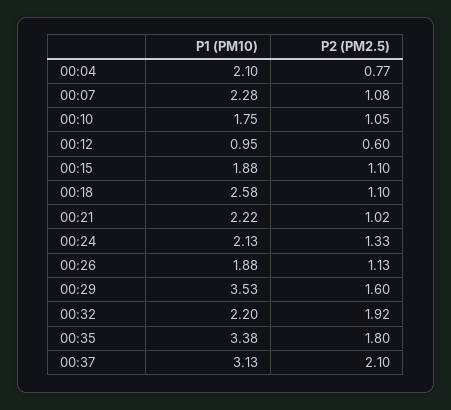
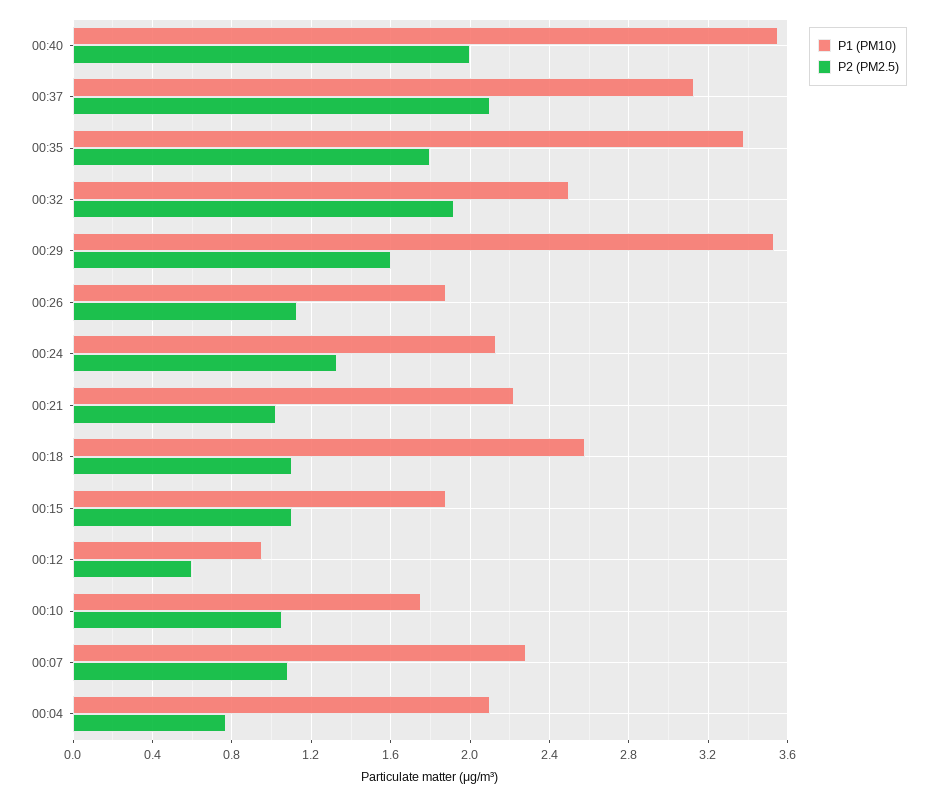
P1 (PM10), 00:32: 2.2 -> 2.5
P1 (PM10), 00:40: none -> 3.55
P2 (PM2.5), 00:40: none -> 2

